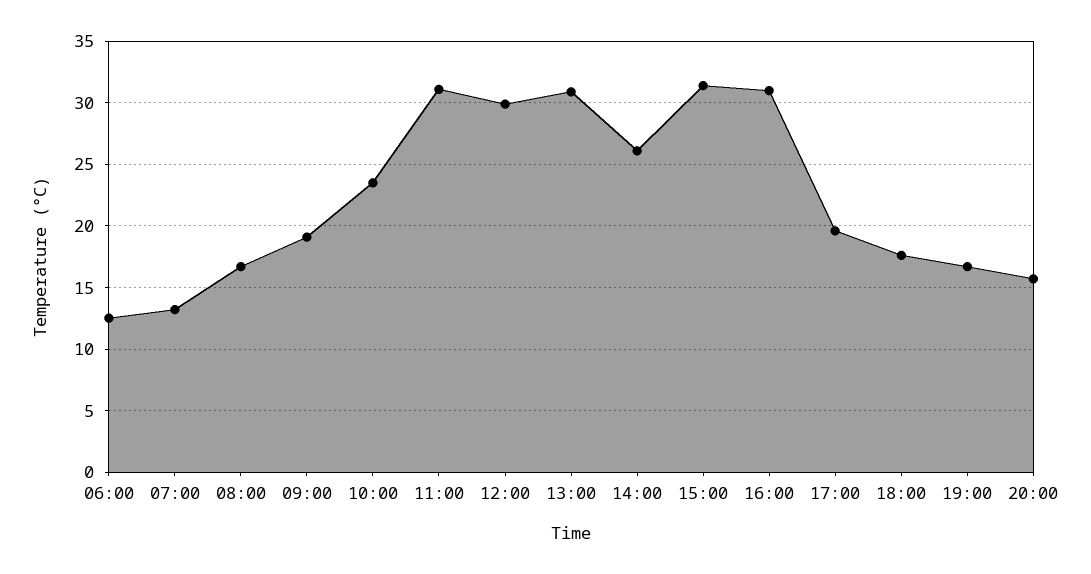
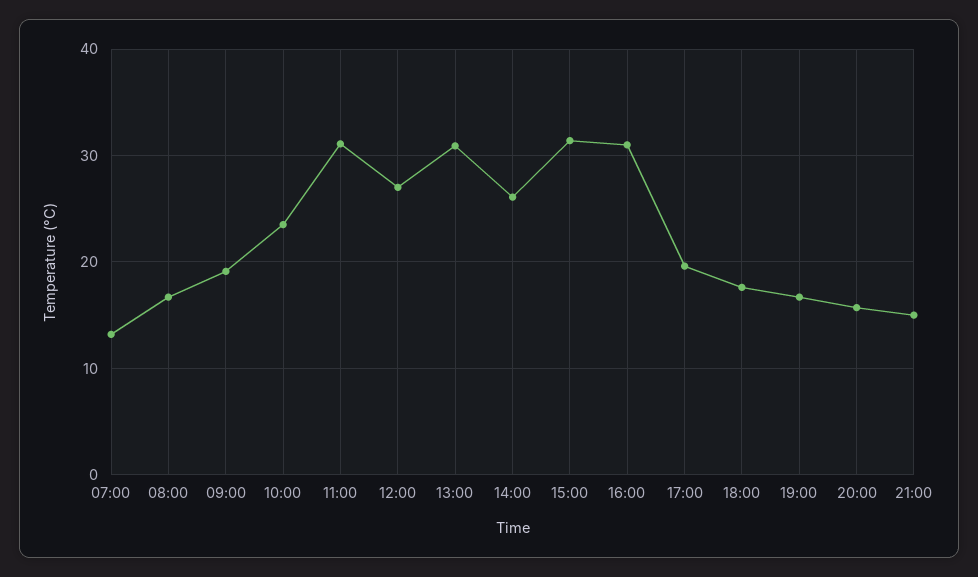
06:00: 12.5 -> none
12:00: 30 -> 27
21:00: none -> 15

